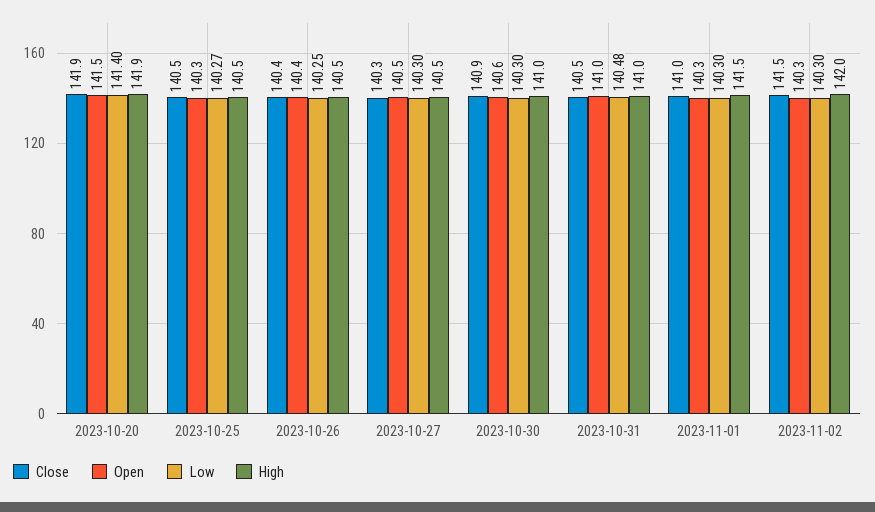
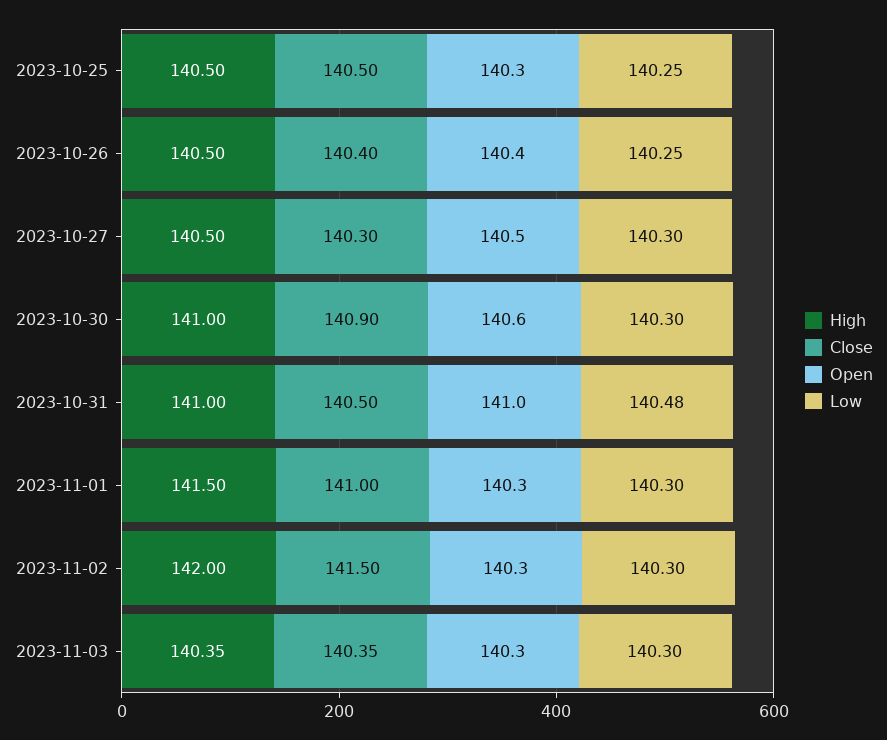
Close, 2023-10-20: 141.9 -> none
Open, 2023-10-20: 141.5 -> none
Low, 2023-10-20: 141.4 -> none
High, 2023-10-20: 141.9 -> none
Low, 2023-10-25: 140.27 -> 140.25
High, 2023-11-03: none -> 140.35
Close, 2023-11-03: none -> 140.35
Open, 2023-11-03: none -> 140.3
Low, 2023-11-03: none -> 140.3

